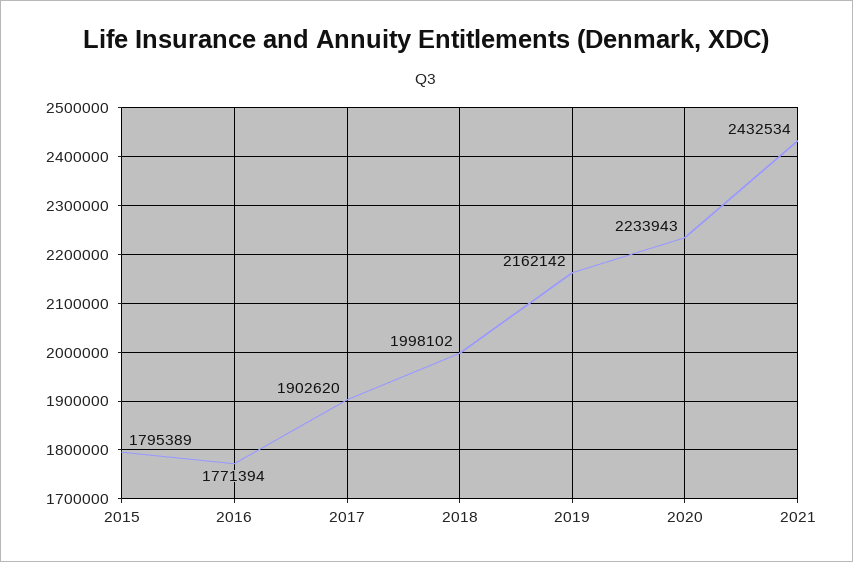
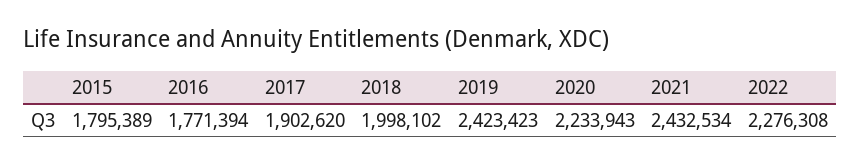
2019: 2162142 -> 2423423
2022: none -> 2276308

